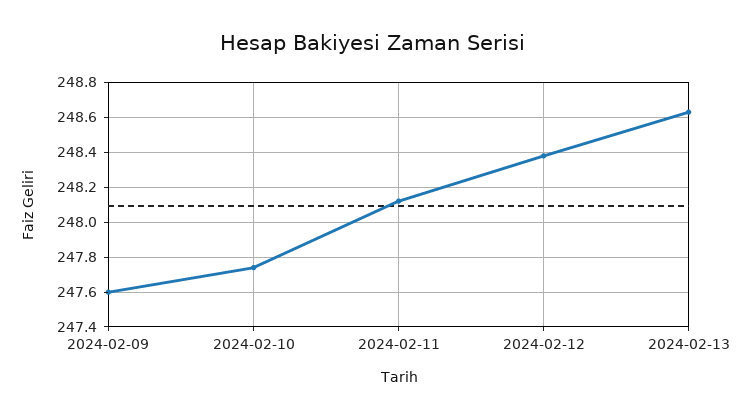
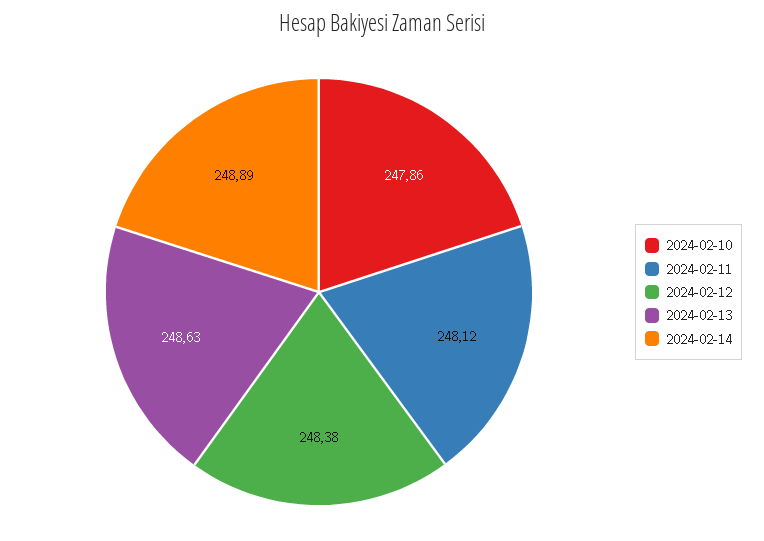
2024-02-09: 247.6 -> none
2024-02-10: 247.75 -> 247.86
2024-02-14: none -> 248.89

